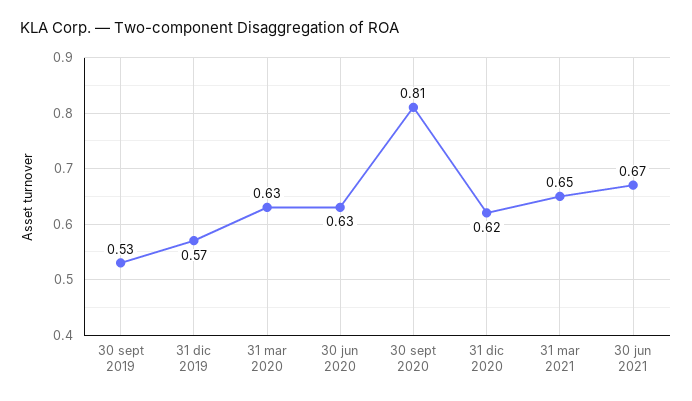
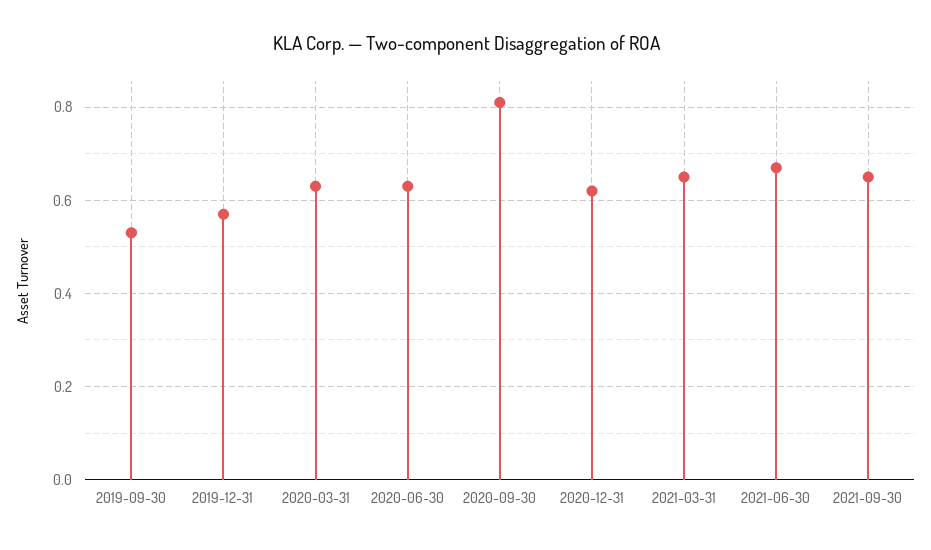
2021-09-30: none -> 0.65

